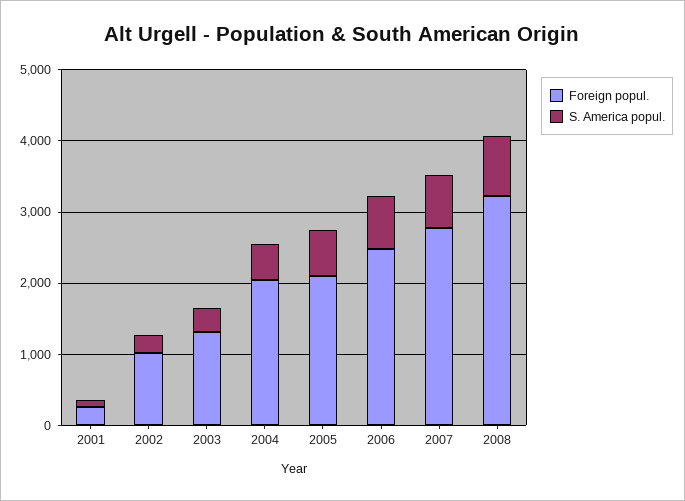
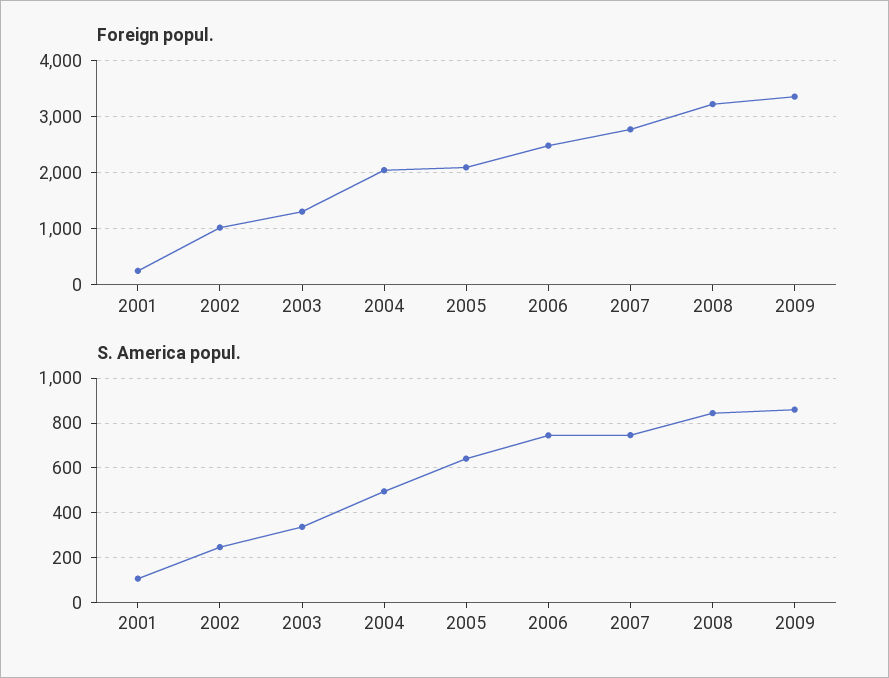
Foreign popul., 2009: none -> 3400
S. America popul., 2009: none -> 850

